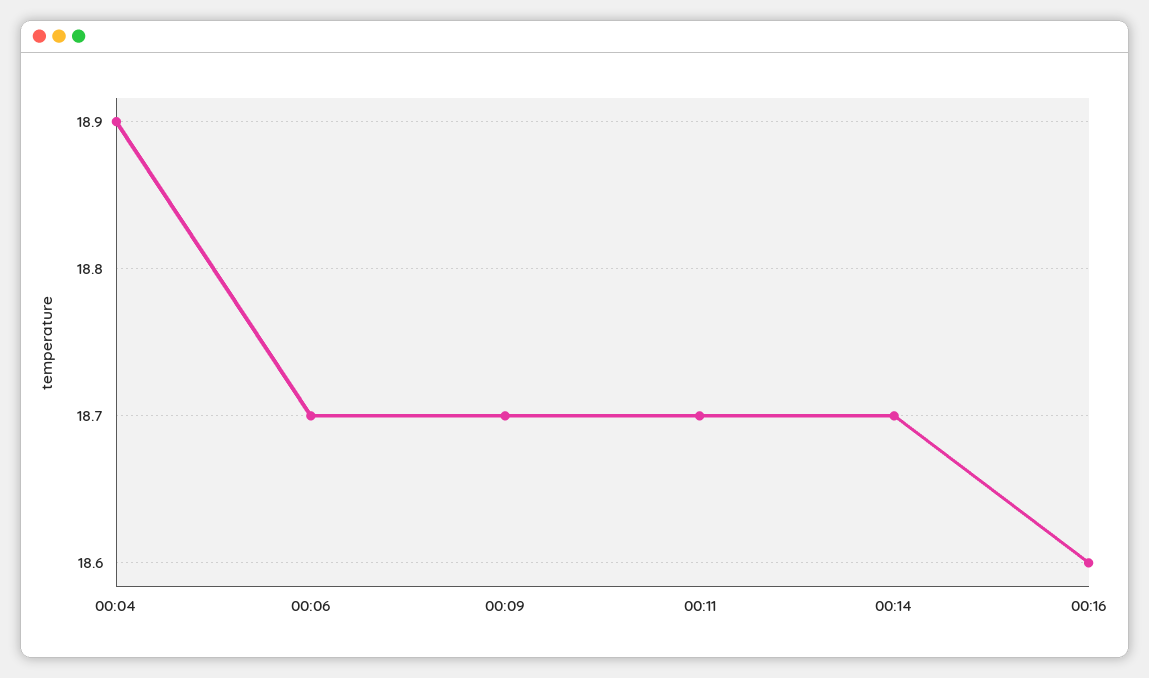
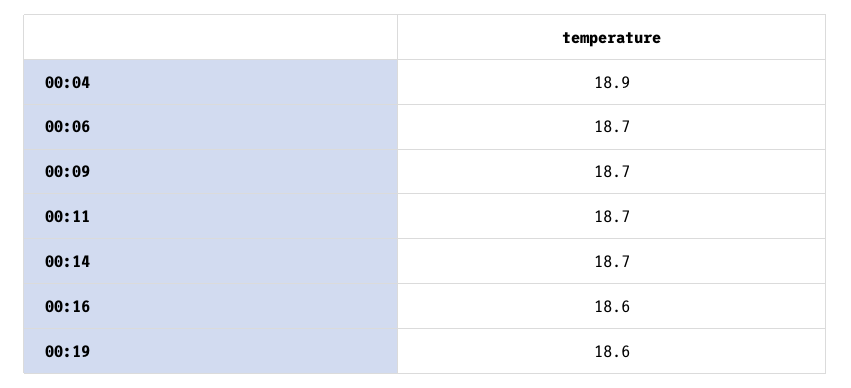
00:19: none -> 18.6

